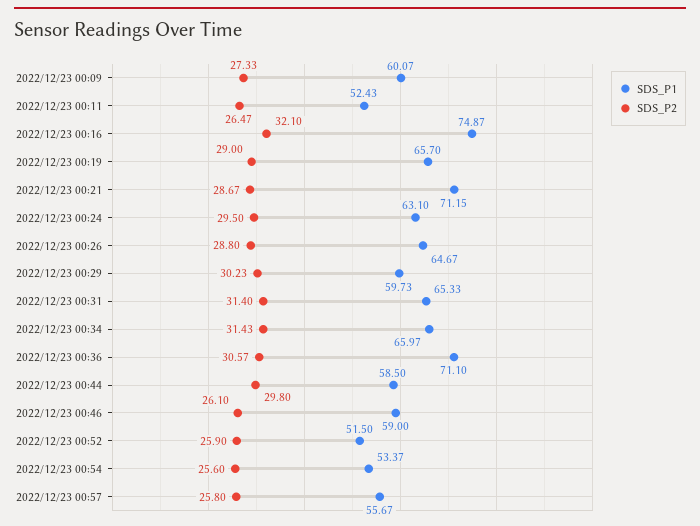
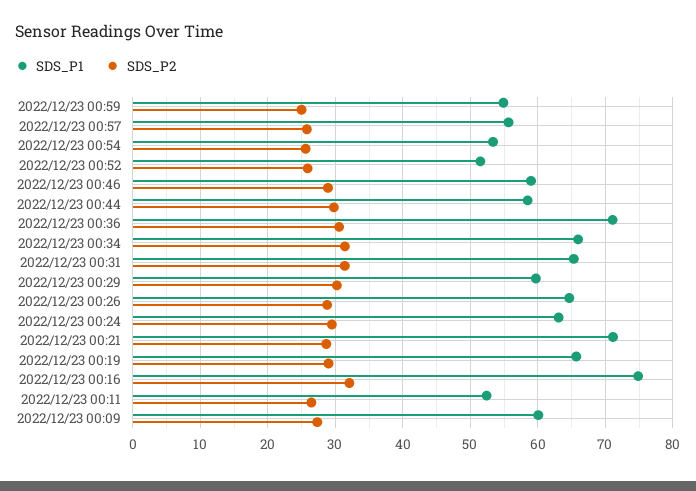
SDS_P2, 2022/12/23 00:46: 26.1 -> 29
SDS_P1, 2022/12/23 00:59: none -> 55
SDS_P2, 2022/12/23 00:59: none -> 25

